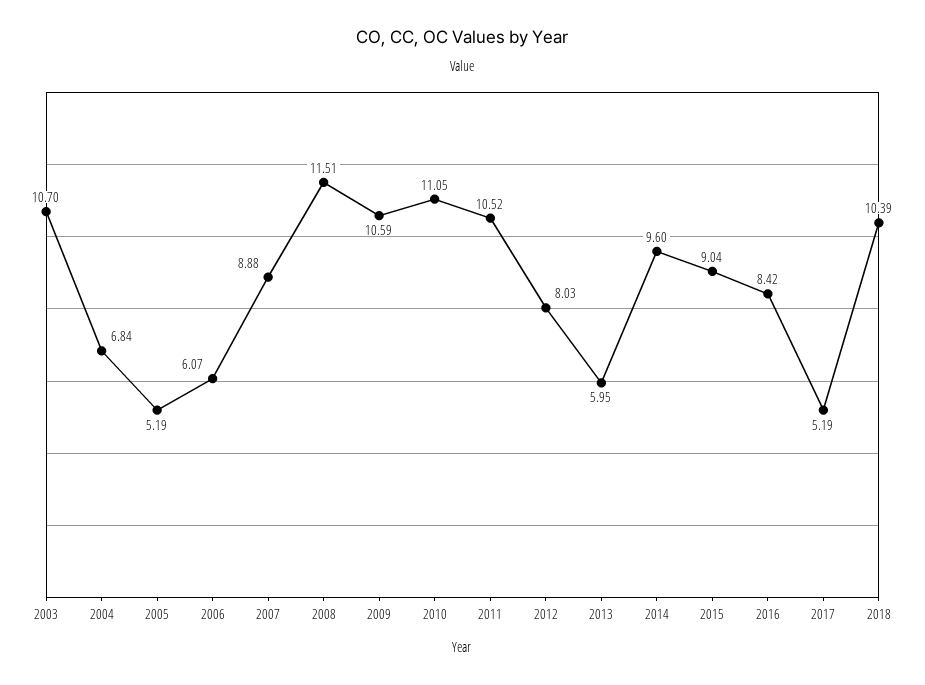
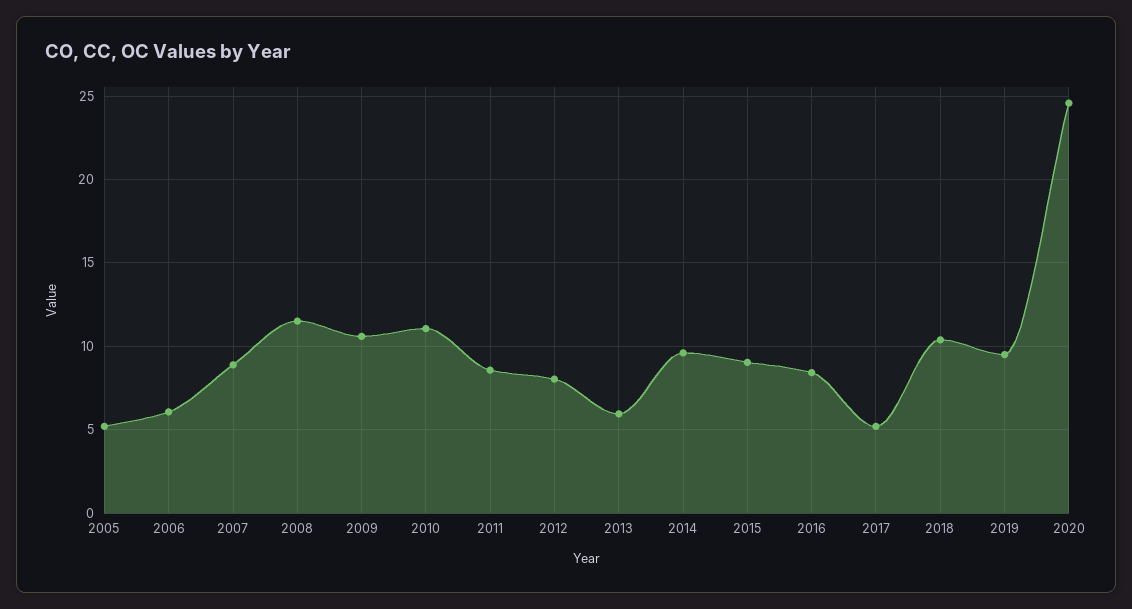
2003: 10.7 -> none
2004: 6.84 -> none
2011: 10.52 -> 8.5
2019: none -> 9.5
2020: none -> 24.5

